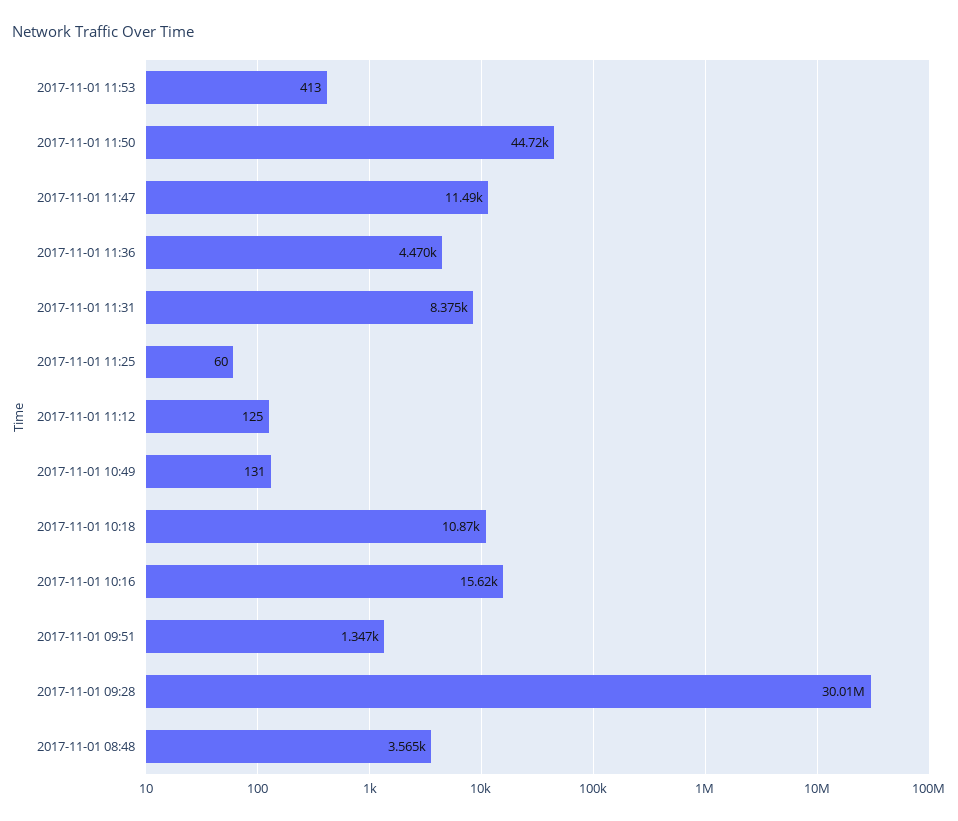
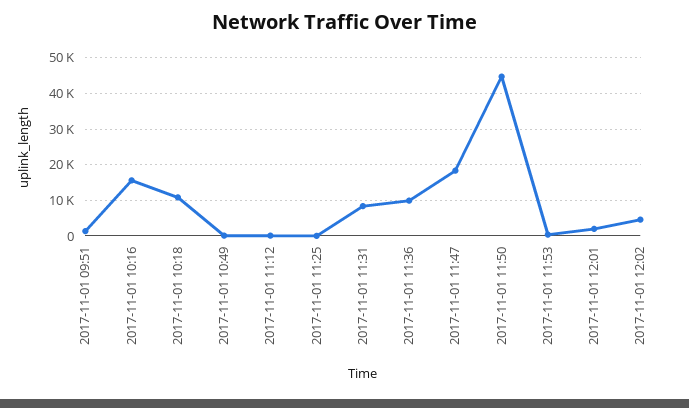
2017-11-01 11:47: 11490 -> 18000
2017-11-01 11:36: 4470 -> 10000
2017-11-01 09:28: 30010000 -> none
2017-11-01 08:48: 3565 -> none
2017-11-01 12:01: none -> 2000
2017-11-01 12:02: none -> 4000

